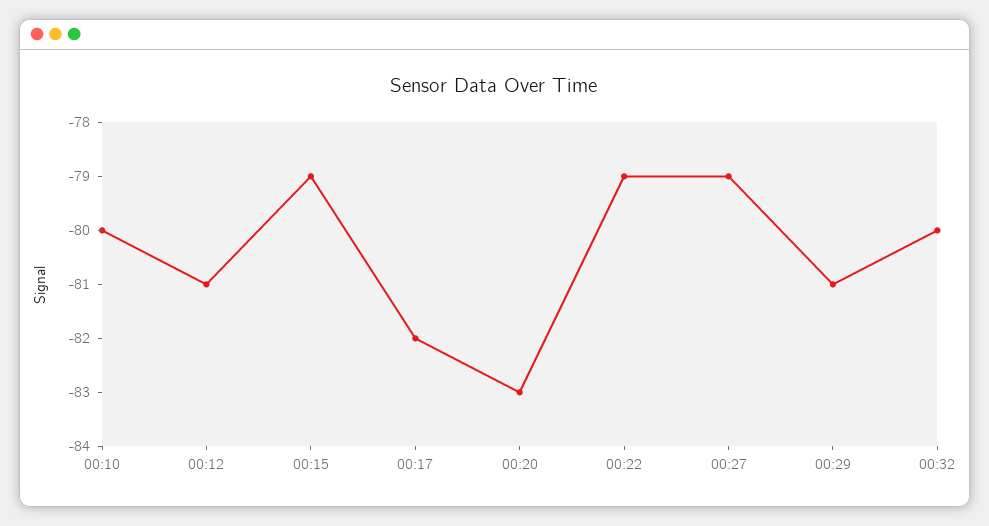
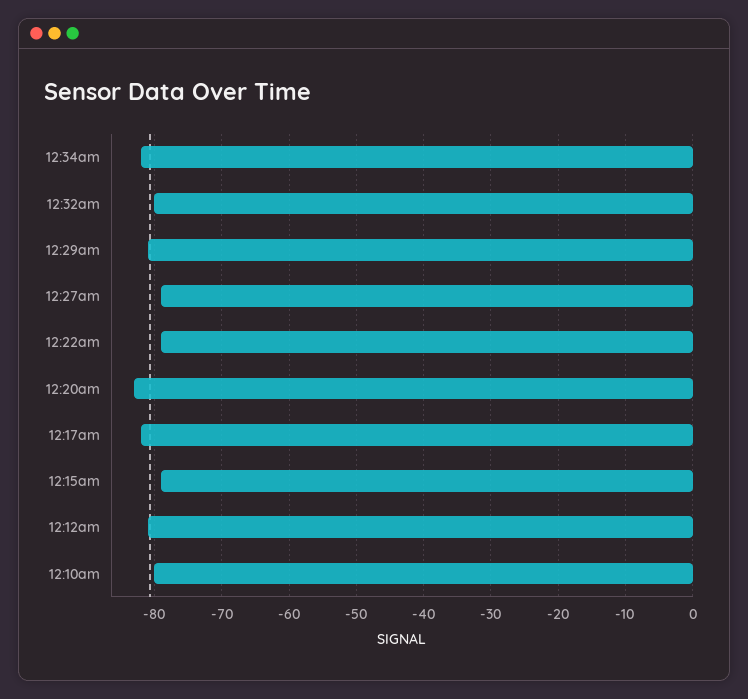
12:34am: none -> -82

